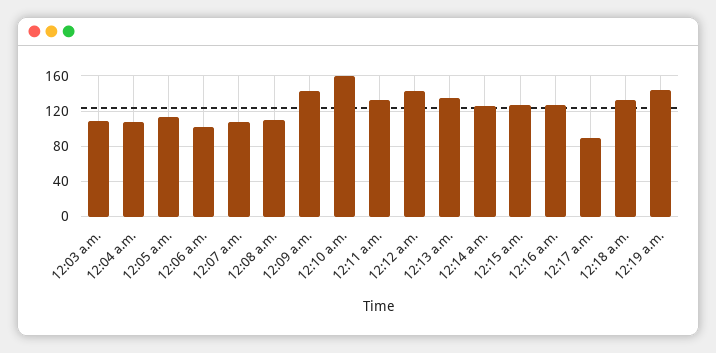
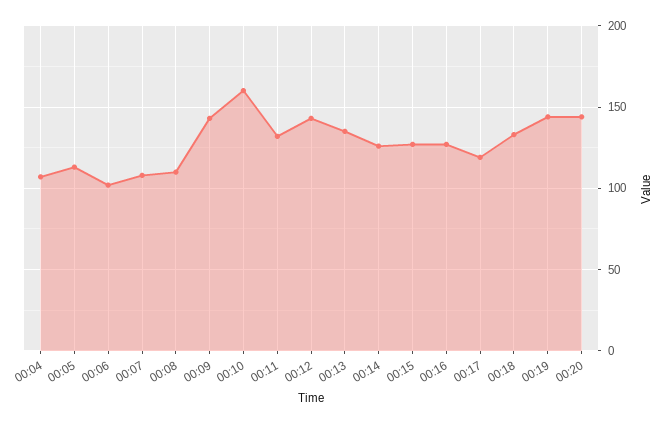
12:03 a.m.: 110 -> none
12:17 a.m.: 90 -> 120
00:20: none -> 145

